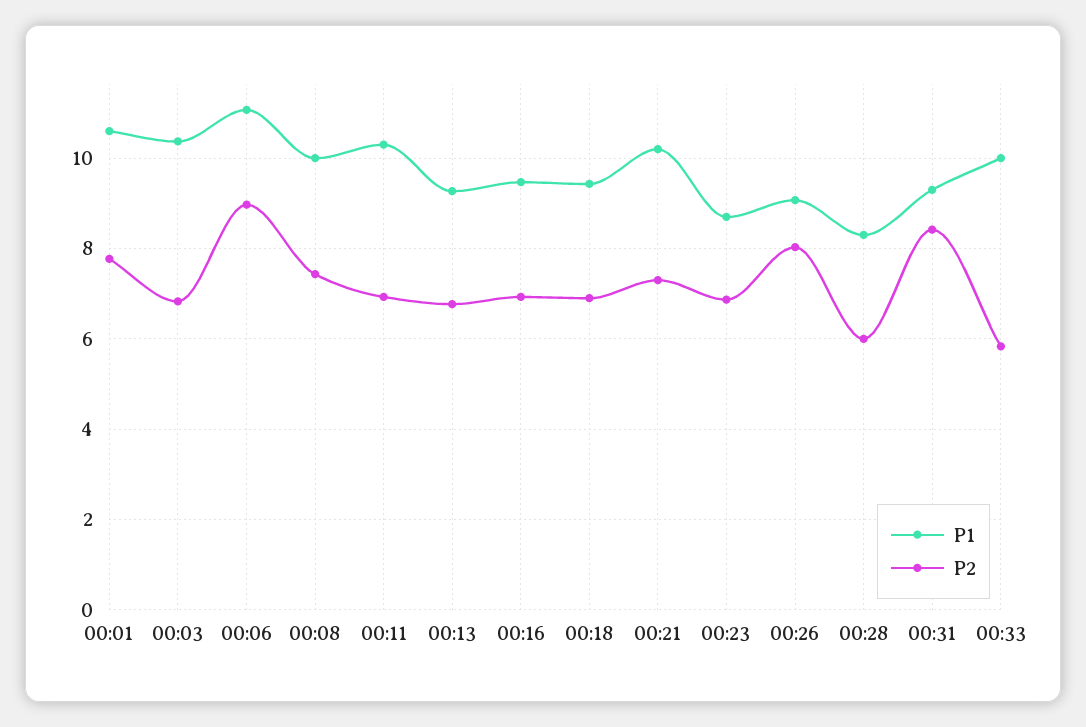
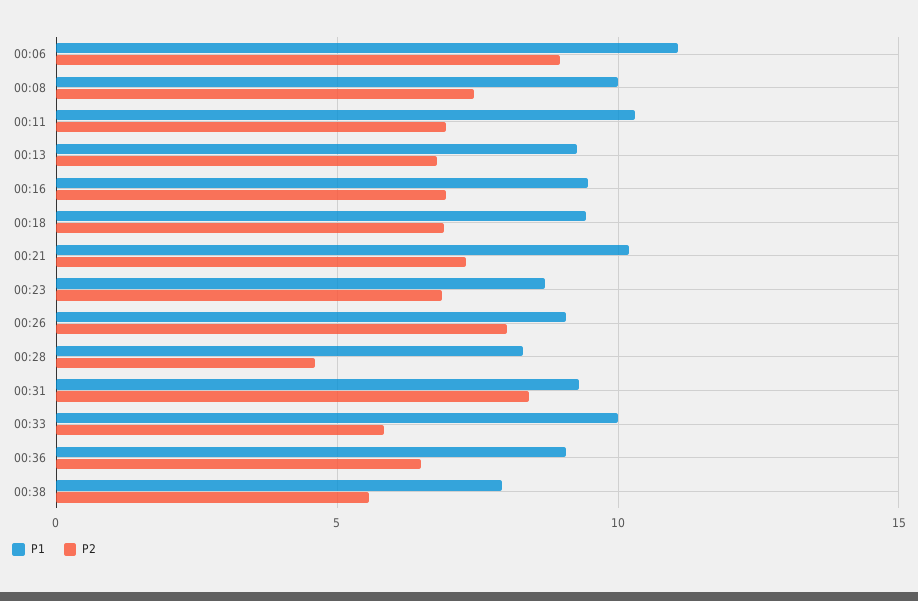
P1, 00:01: 10.6 -> none
P2, 00:01: 7.8 -> none
P1, 00:03: 10.4 -> none
P2, 00:03: 6.8 -> none
P2, 00:28: 6 -> 4.5
P1, 00:36: none -> 9
P2, 00:36: none -> 6.5
P1, 00:38: none -> 8
P2, 00:38: none -> 5.5

